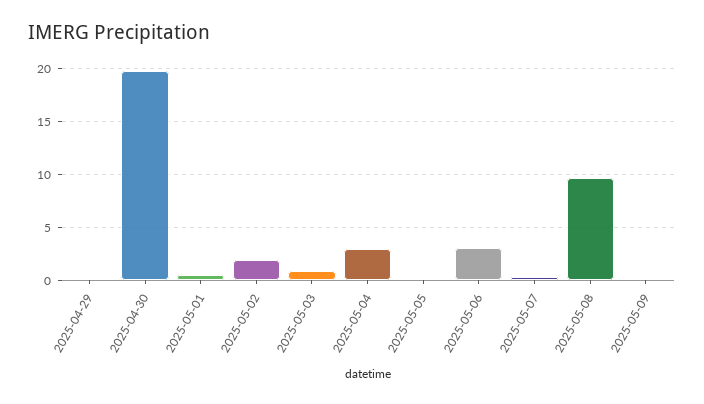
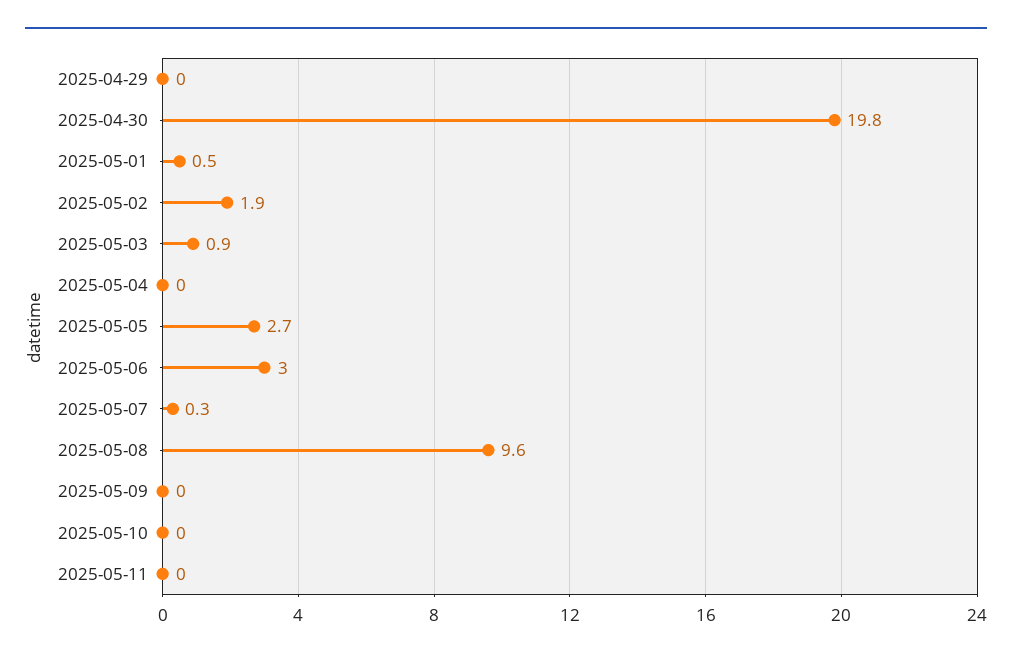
2025-05-04: 3 -> 0
2025-05-05: 0 -> 2.7
2025-05-10: none -> 0
2025-05-11: none -> 0

